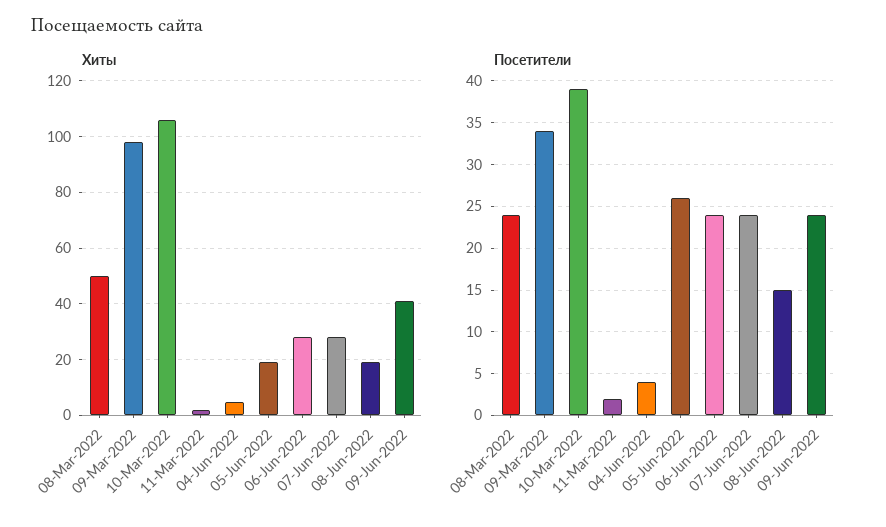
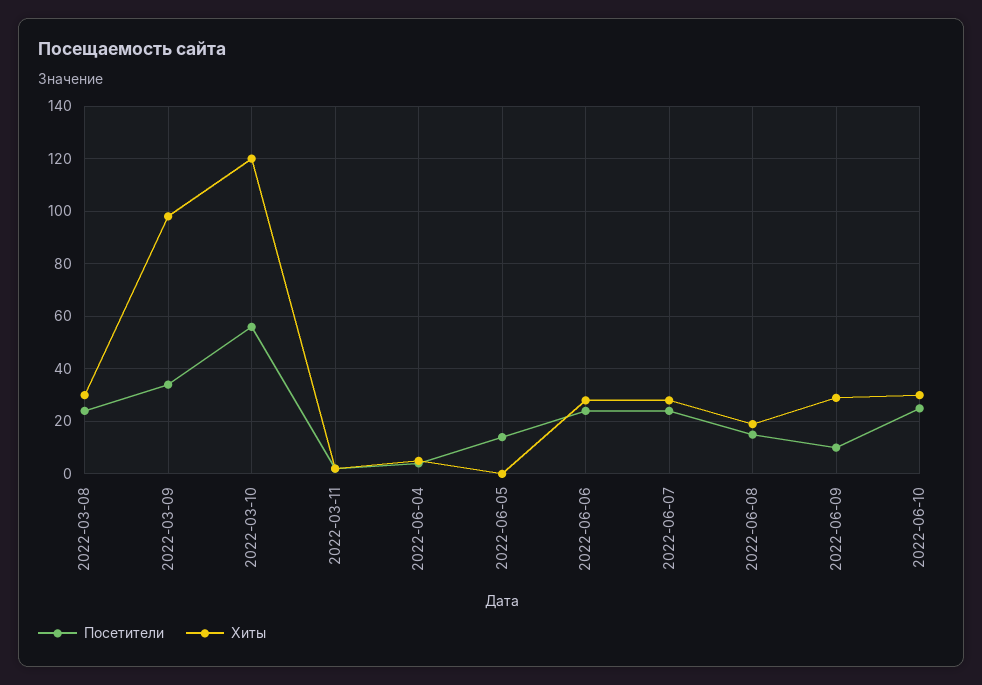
Хиты, 08-Mar-2022: 50 -> 30
Хиты, 10-Mar-2022: 105 -> 120
Хиты, 05-Jun-2022: 20 -> 0
Хиты, 09-Jun-2022: 40 -> 30
Посетители, 10-Mar-2022: 39 -> 55
Посетители, 05-Jun-2022: 26 -> 15
Посетители, 09-Jun-2022: 24 -> 10
Посетители, 2022-06-10: none -> 25
Хиты, 2022-06-10: none -> 30

